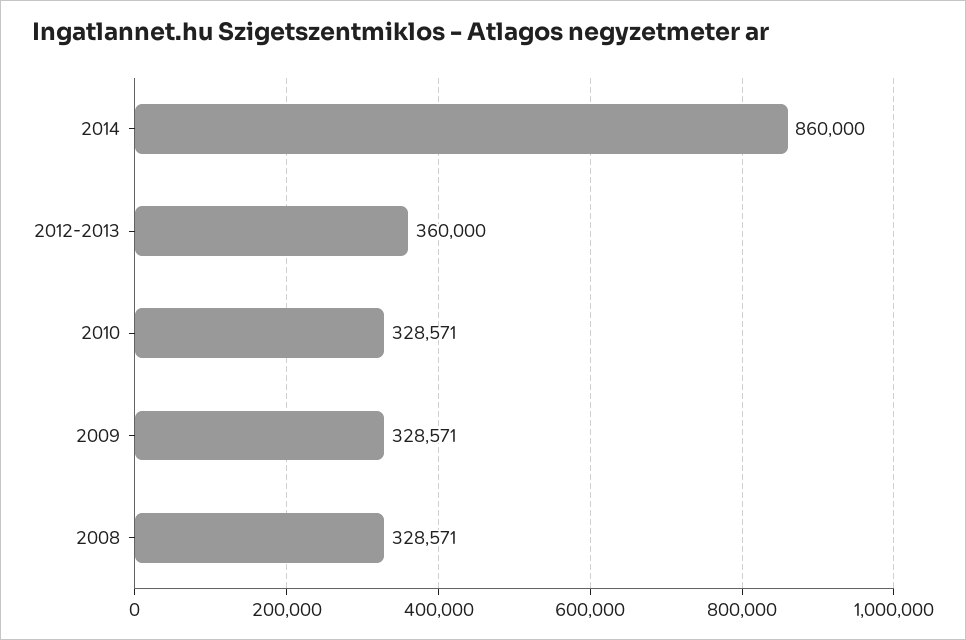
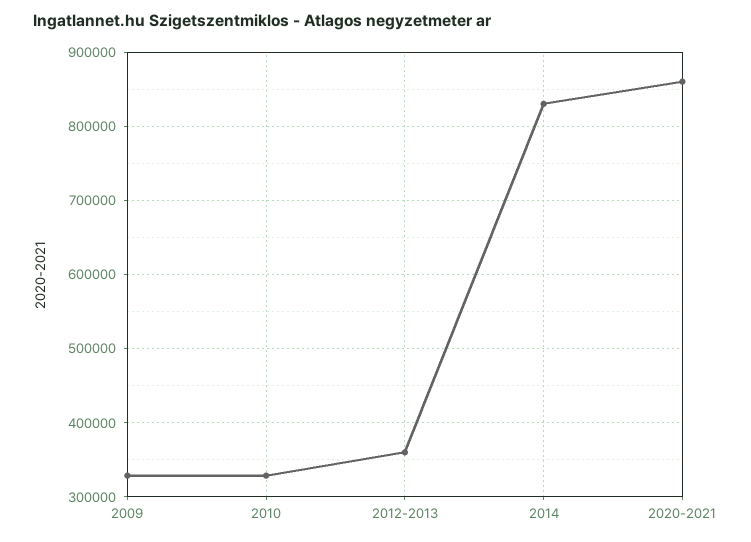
2014: 860000 -> 830000
2008: 328571 -> none
2020-2021: none -> 860000

